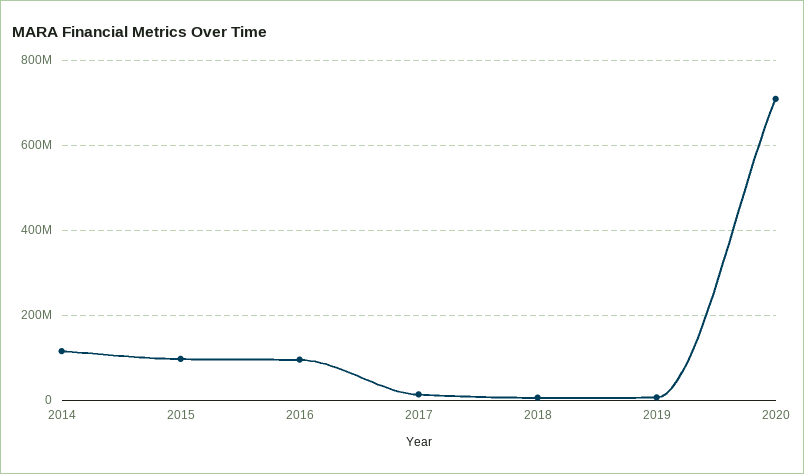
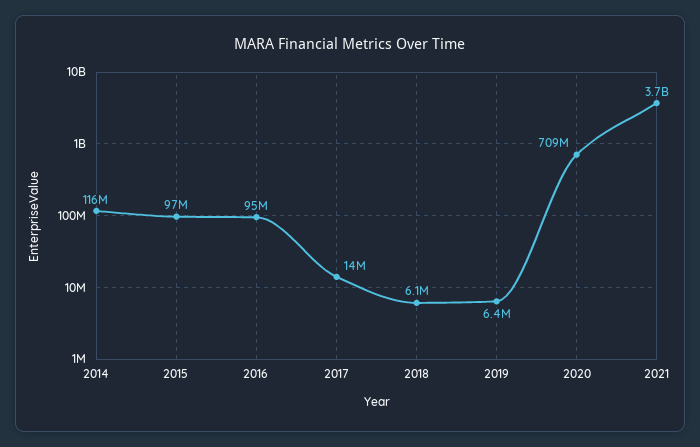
2021: none -> 3700000000

